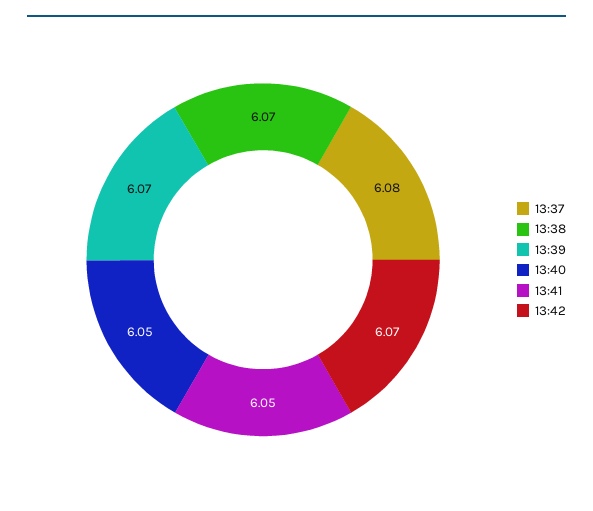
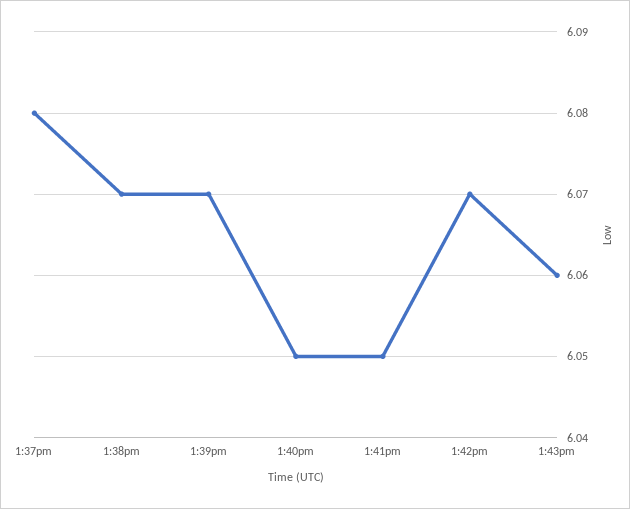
1:43pm: none -> 6.06

